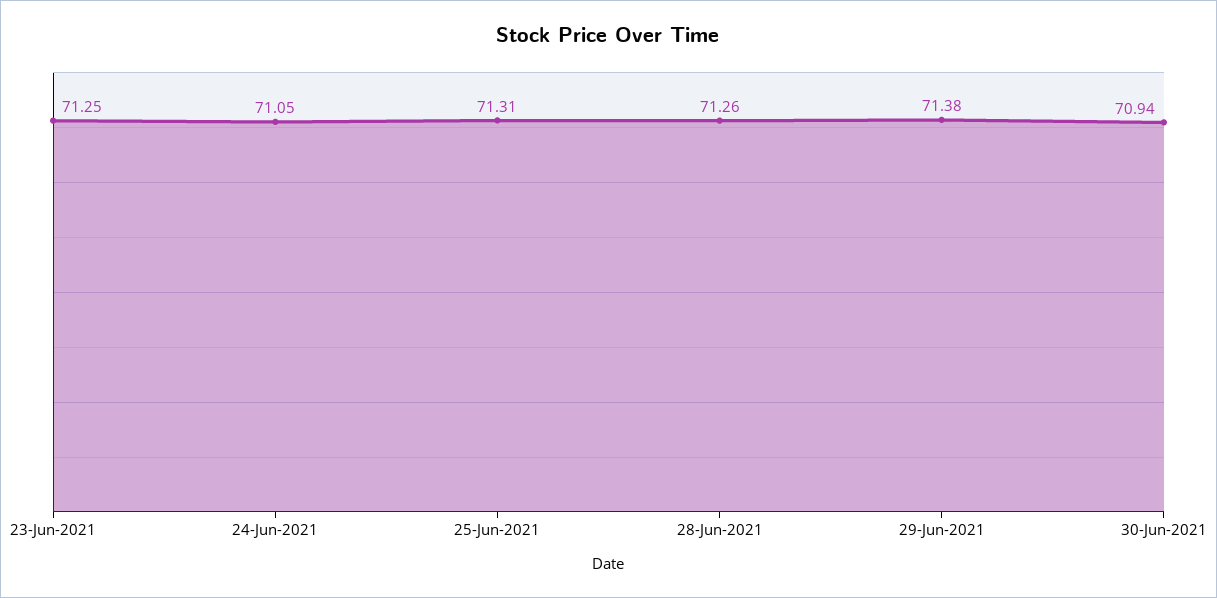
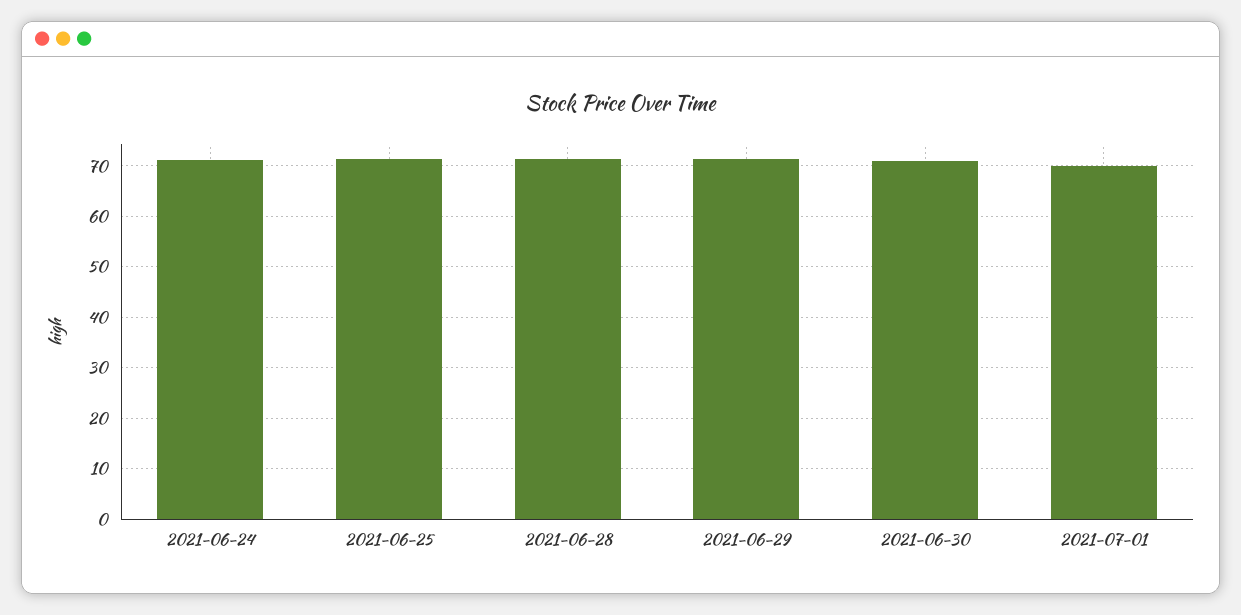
23-Jun-2021: 71.25 -> none
2021-07-01: none -> 70

